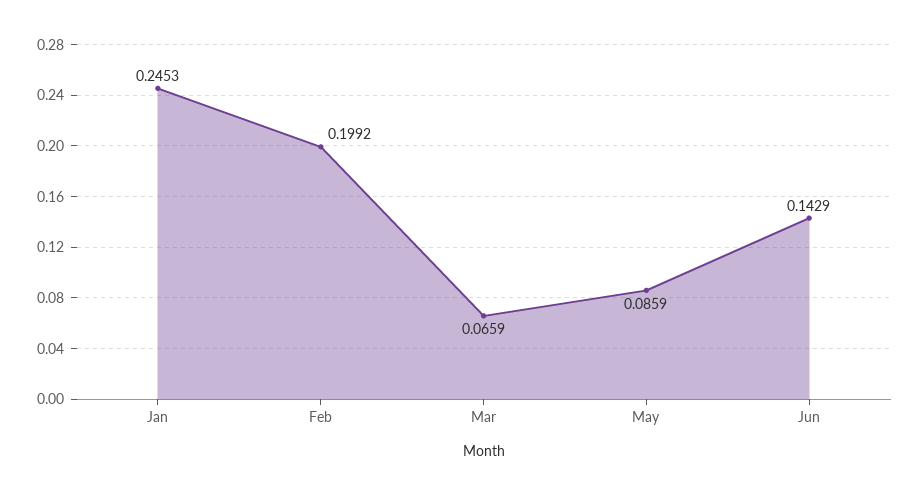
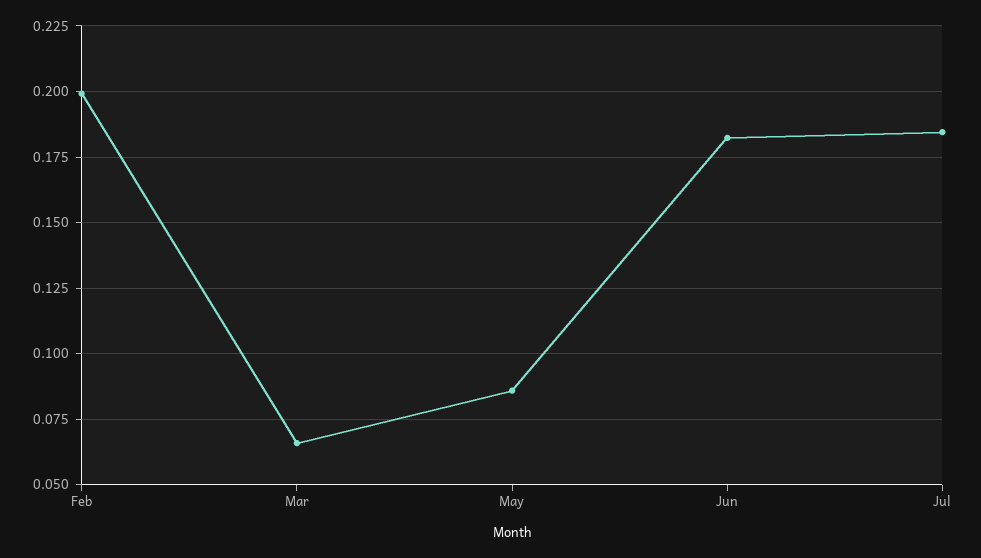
Jan: 0.2453 -> none
Jun: 0.1429 -> 0.1825
Jul: none -> 0.185

